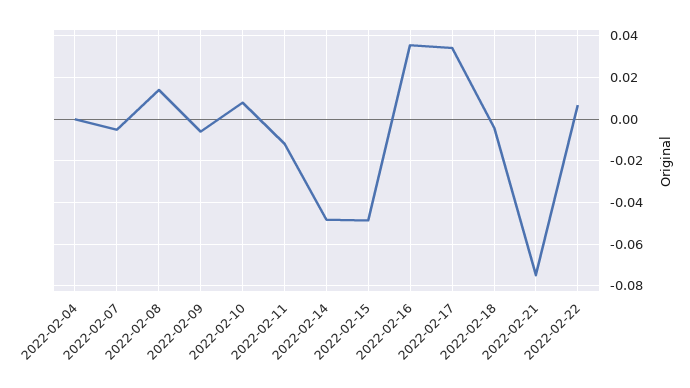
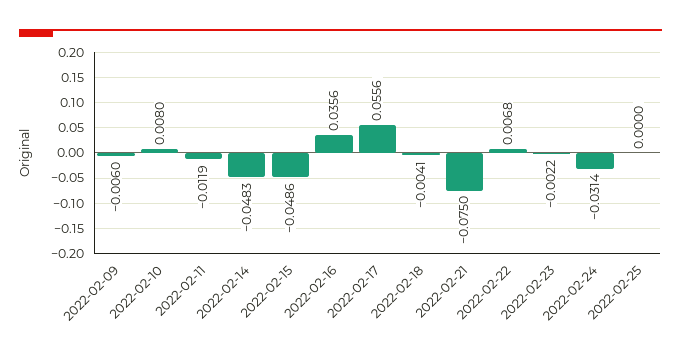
2022-02-04: 0 -> none
2022-02-07: -0.005 -> none
2022-02-08: 0.015 -> none
2022-02-17: 0.035 -> 0.0556
2022-02-23: none -> -0.0022
2022-02-24: none -> -0.0314
2022-02-25: none -> 0

